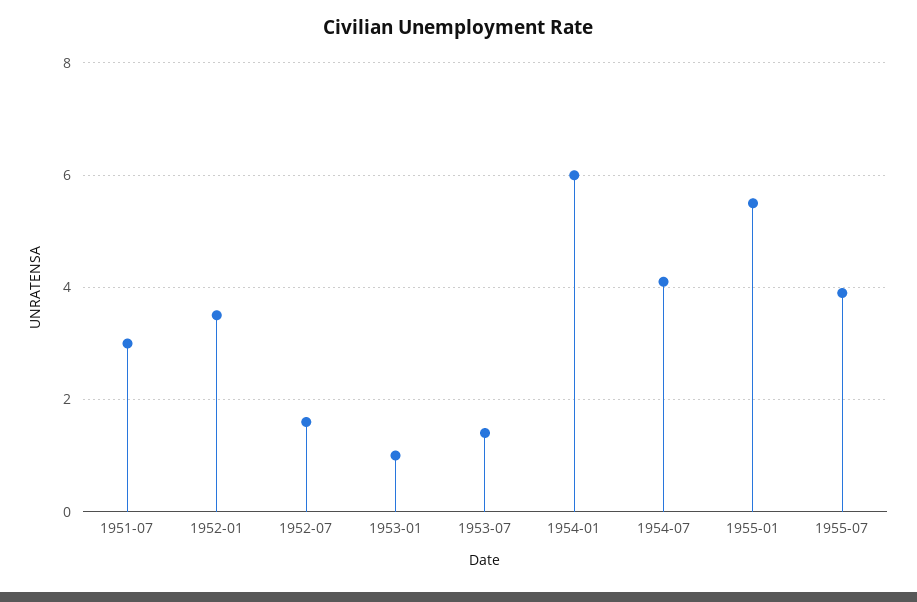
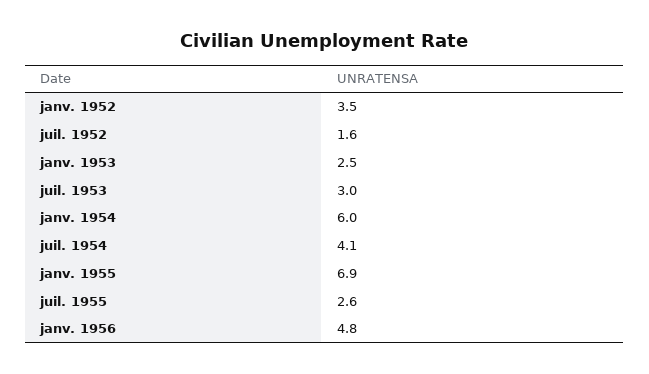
1951-07: 3 -> none
1953-01: 1 -> 2.5
1953-07: 1.5 -> 3
1955-01: 5.5 -> 6.9
1955-07: 4 -> 2.6
janv. 1956: none -> 4.8

